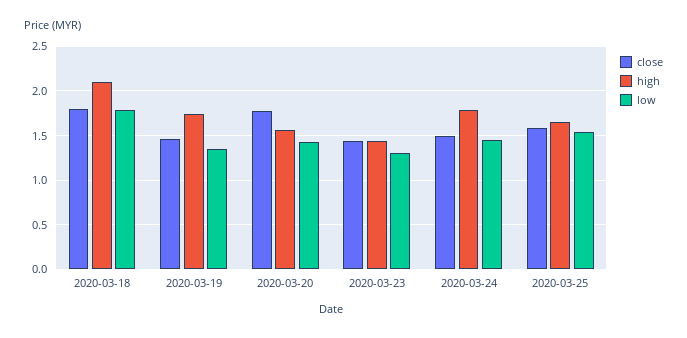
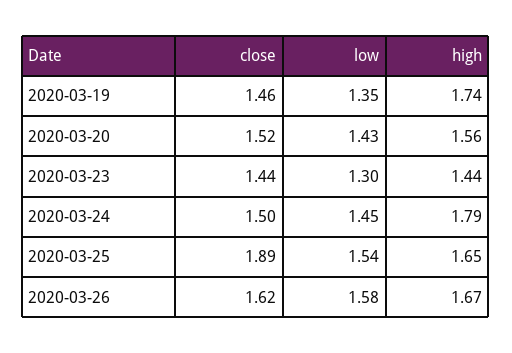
close, 2020-03-18: 1.8 -> none
high, 2020-03-18: 2.1 -> none
low, 2020-03-18: 1.8 -> none
close, 2020-03-20: 1.8 -> 1.52
close, 2020-03-25: 1.6 -> 1.89
close, 2020-03-26: none -> 1.62
low, 2020-03-26: none -> 1.58
high, 2020-03-26: none -> 1.67

